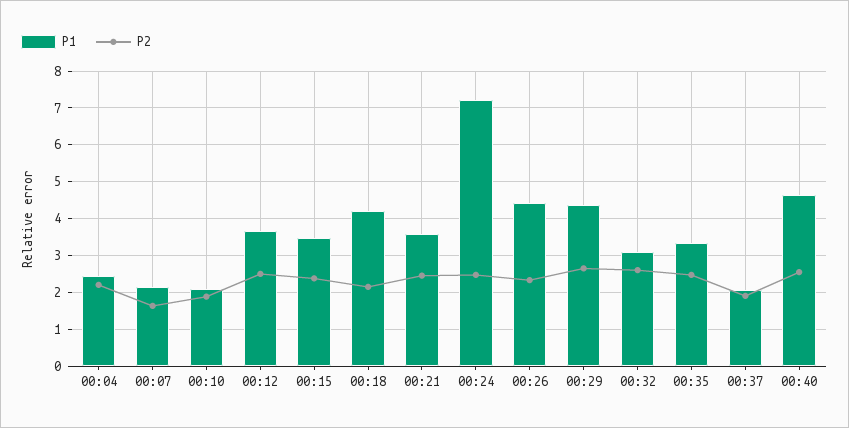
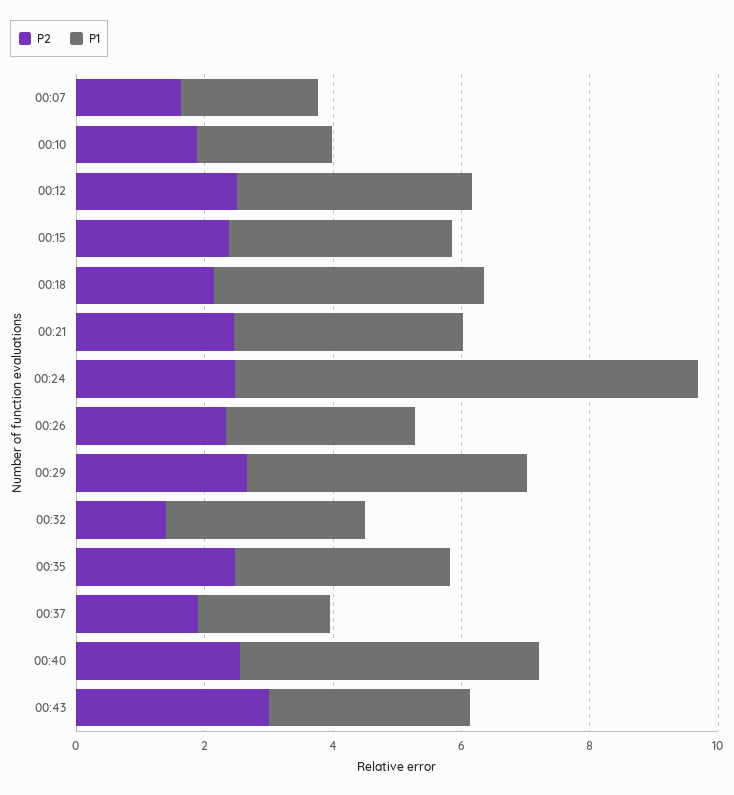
P1, 00:04: 2.4 -> none
P2, 00:04: 2.2 -> none
P1, 00:26: 4.4 -> 3
P2, 00:32: 2.6 -> 1.5
P2, 00:43: none -> 3
P1, 00:43: none -> 3

